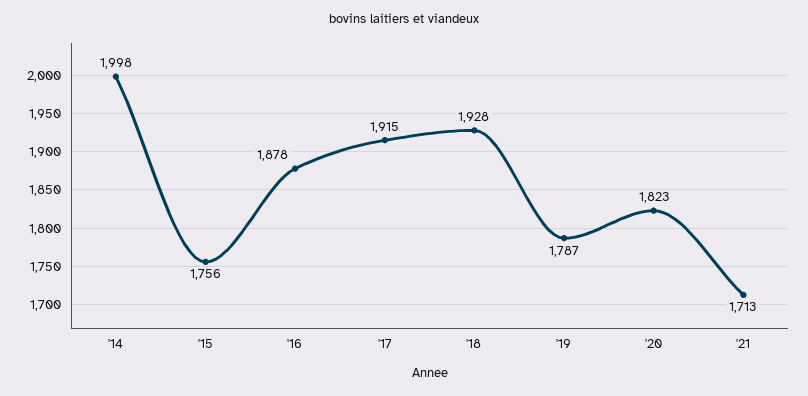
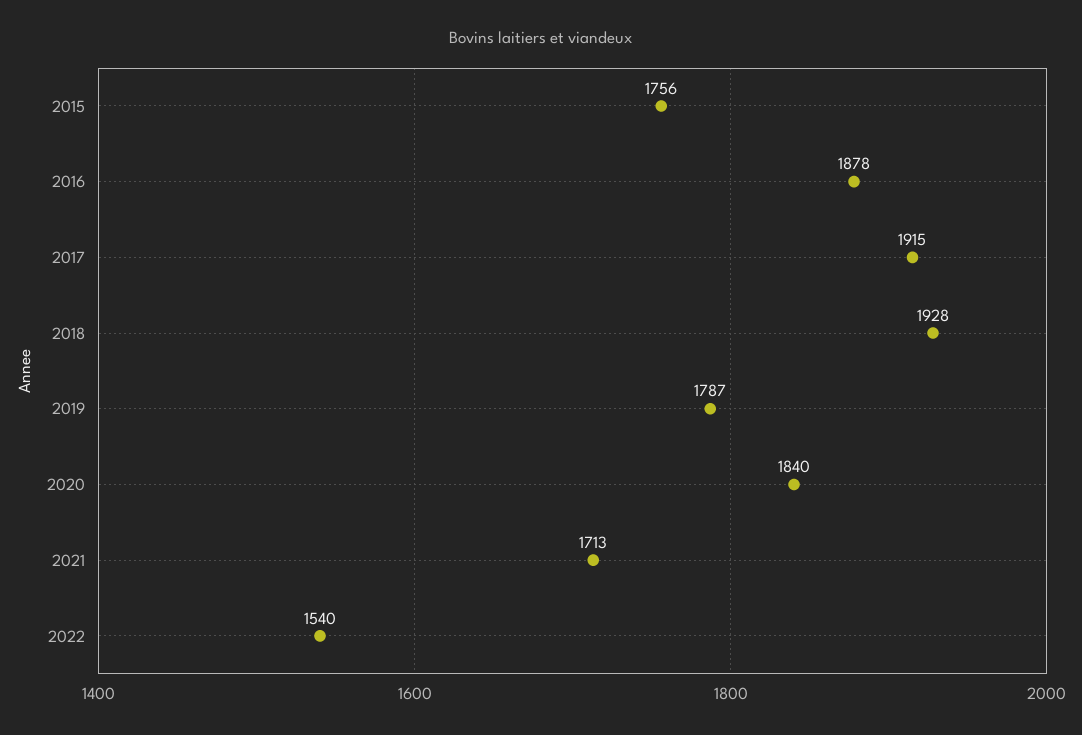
'14: 1998 -> none
'20: 1823 -> 1840
2022: none -> 1540

